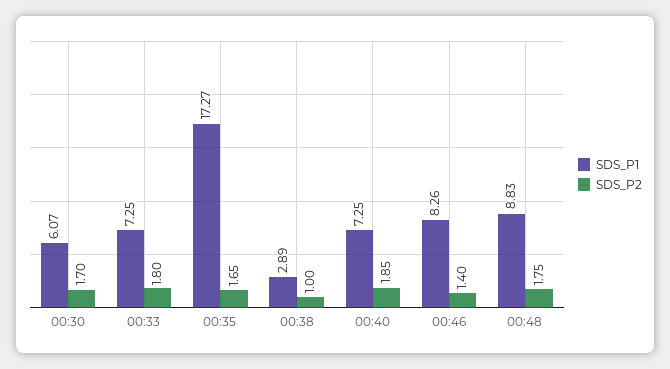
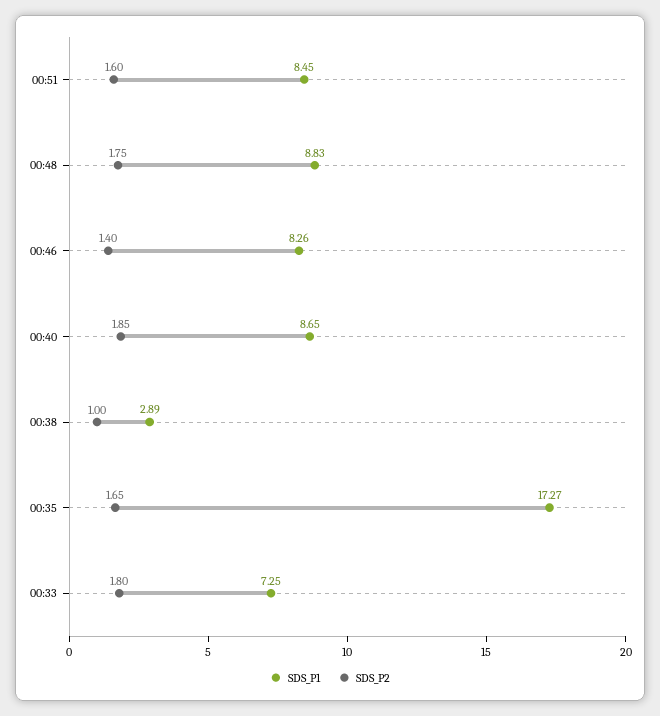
SDS_P1, 00:30: 6.07 -> none
SDS_P2, 00:30: 1.7 -> none
SDS_P1, 00:40: 7.25 -> 8.65
SDS_P1, 00:51: none -> 8.45
SDS_P2, 00:51: none -> 1.6

